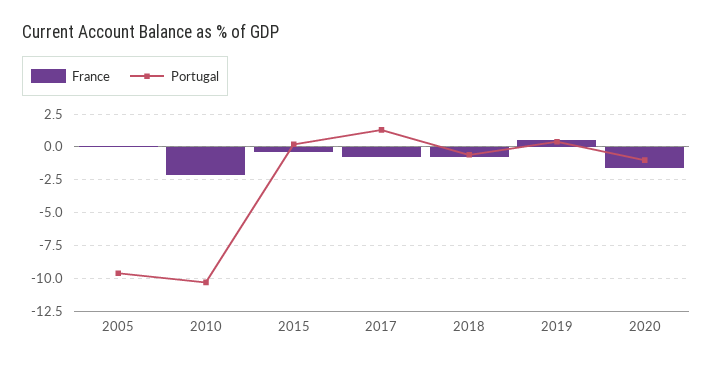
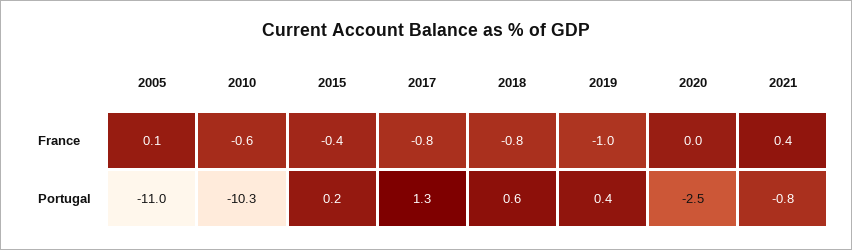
Portugal, 2005: -9.5 -> -11
France, 2010: -2 -> -0.6
Portugal, 2018: -0.5 -> 0.6
France, 2019: 0.5 -> -1
France, 2020: -1.5 -> 0
Portugal, 2020: -1 -> -2.5
France, 2021: none -> 0.4
Portugal, 2021: none -> -0.8

